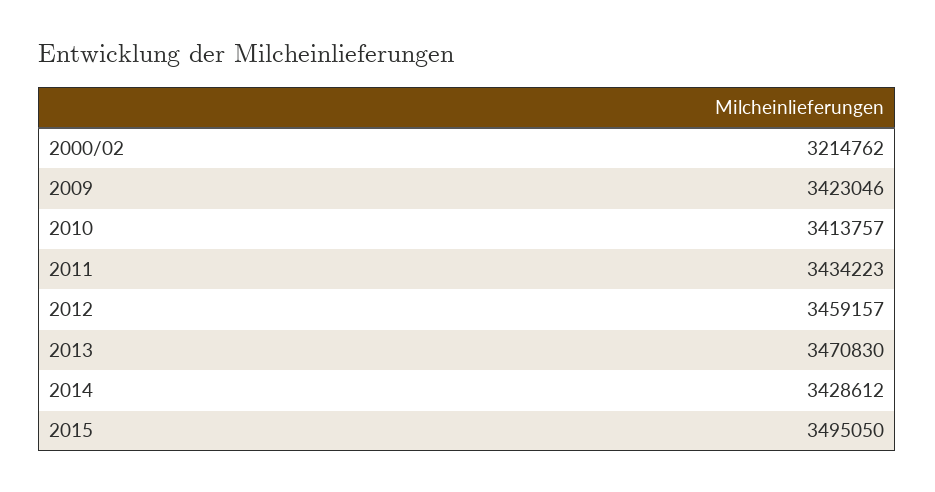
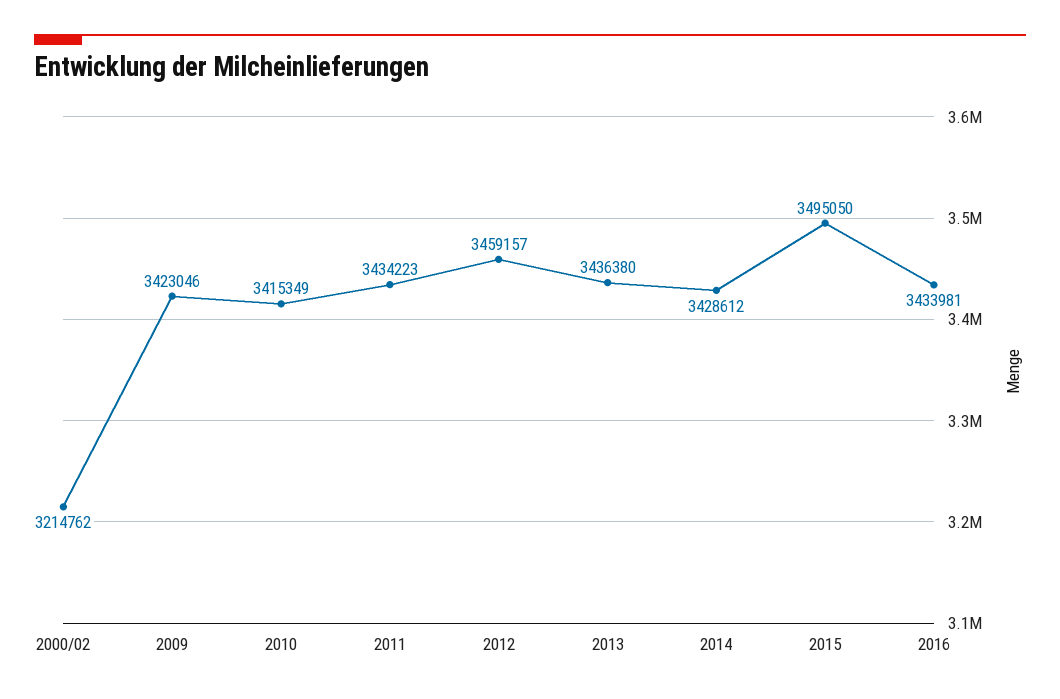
2010: 3413757 -> 3415349
2013: 3470830 -> 3436380
2016: none -> 3433981

